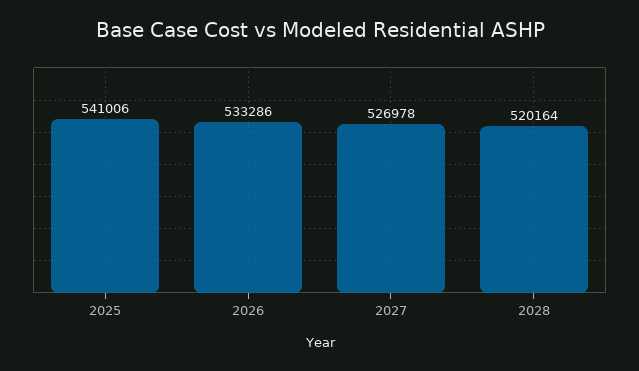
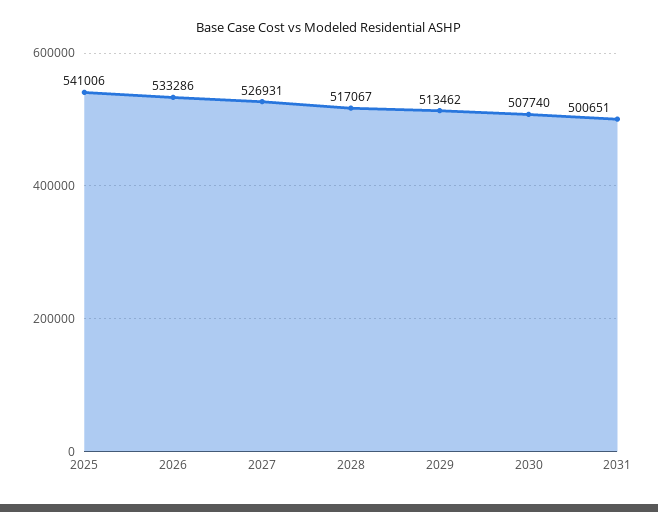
2027: 526978 -> 526931
2028: 520164 -> 517067
2029: none -> 513462
2030: none -> 507740
2031: none -> 500651

